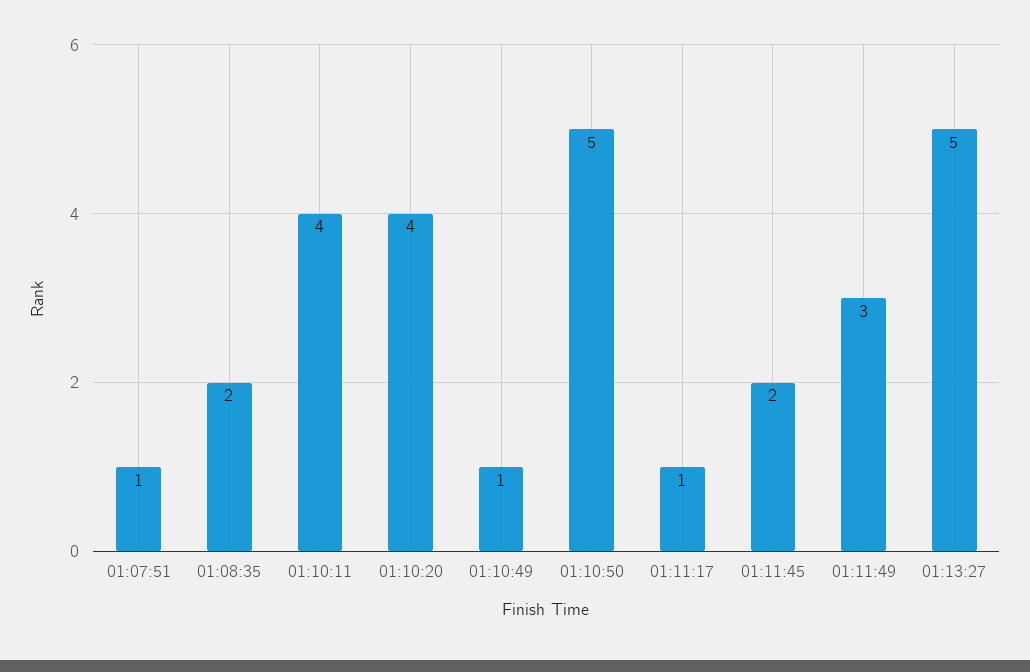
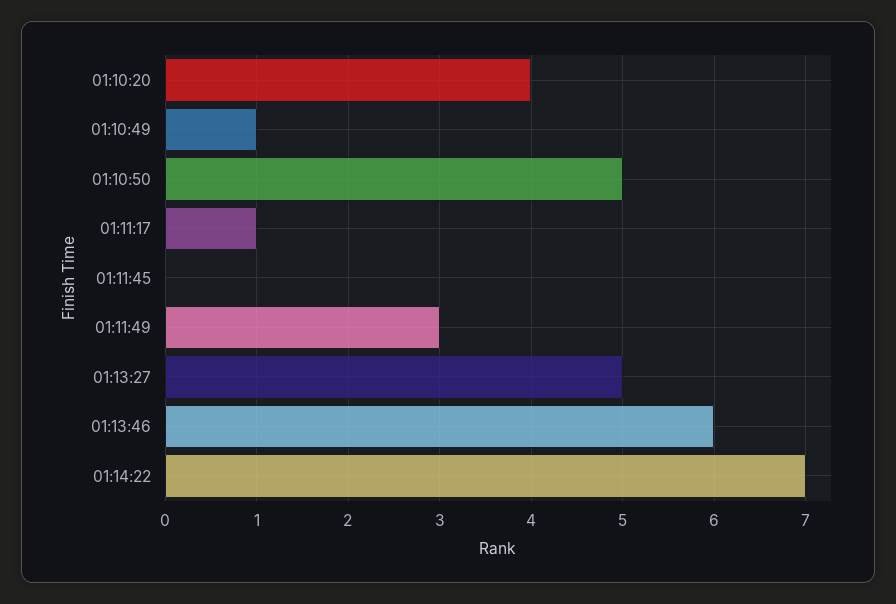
01:07:51: 1 -> none
01:08:35: 2 -> none
01:10:11: 4 -> none
01:11:45: 2 -> 0
01:13:46: none -> 6
01:14:22: none -> 7

